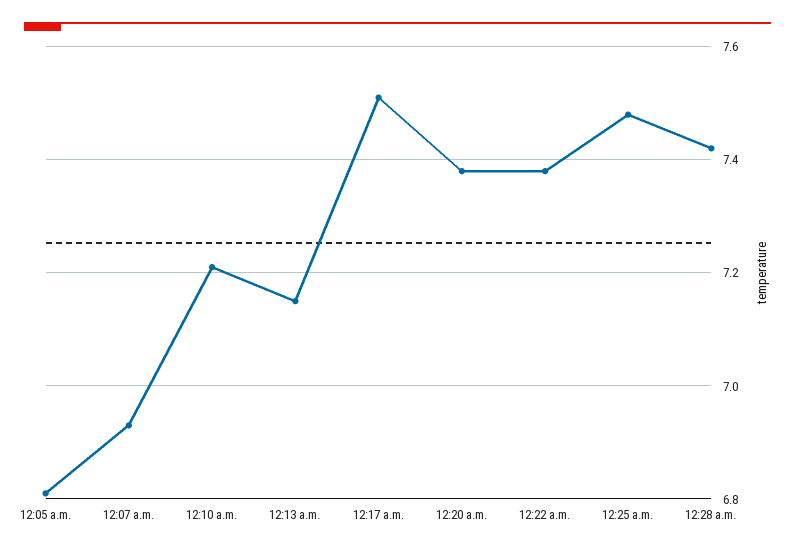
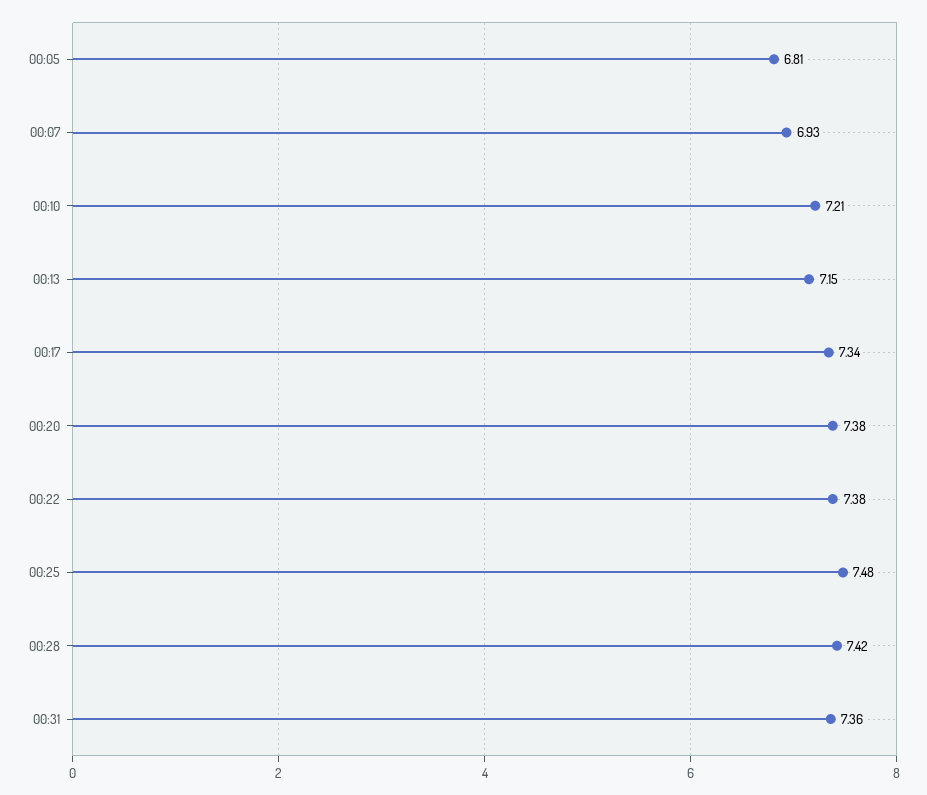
12:17 a.m.: 7.5 -> 7.34
00:31: none -> 7.36

